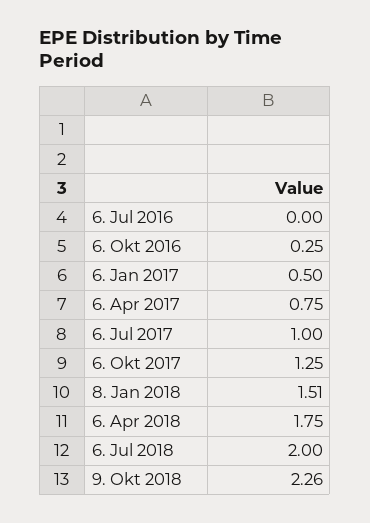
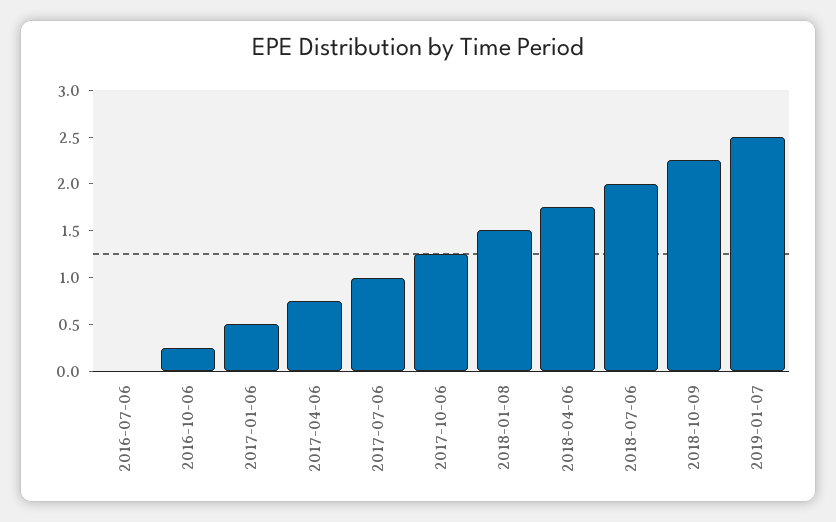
2019-01-07: none -> 2.5

